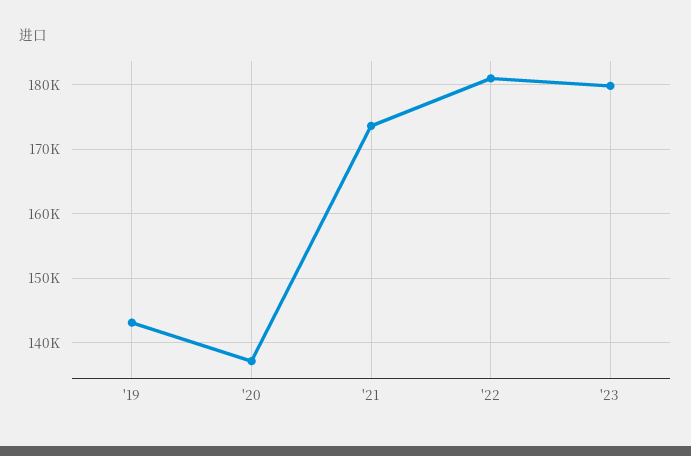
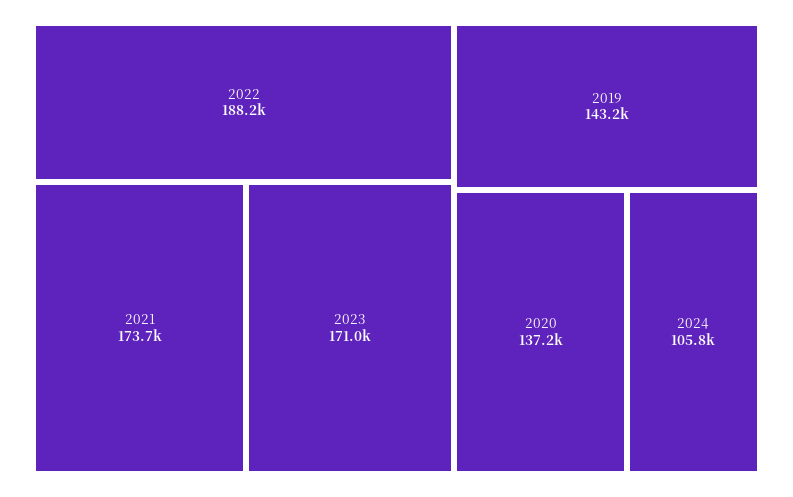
'22: 181000 -> 188200
'23: 180000 -> 171000
2024: none -> 105800

